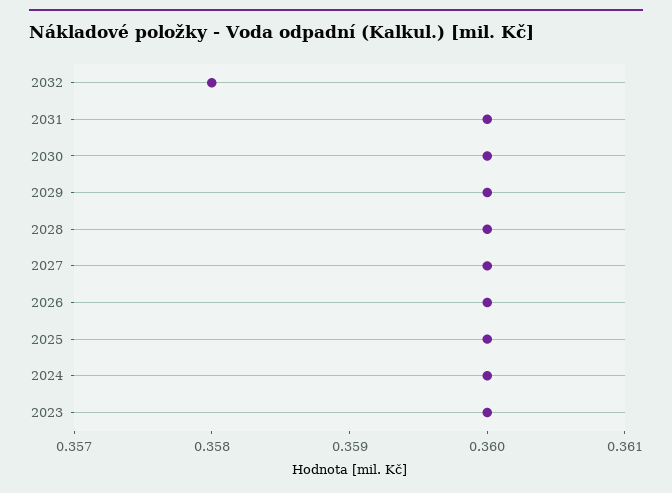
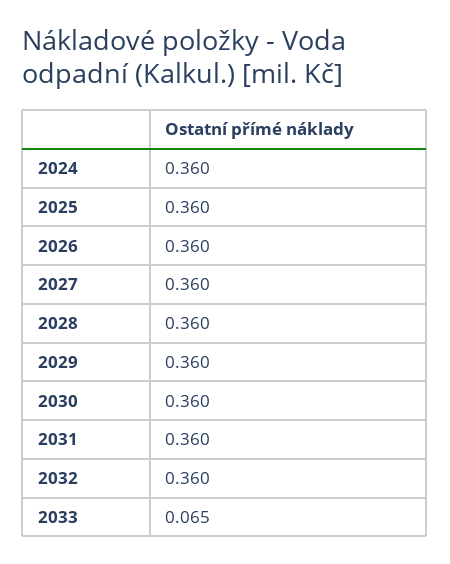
2032: 0.358 -> 0.36
2023: 0.36 -> none
2033: none -> 0.065

